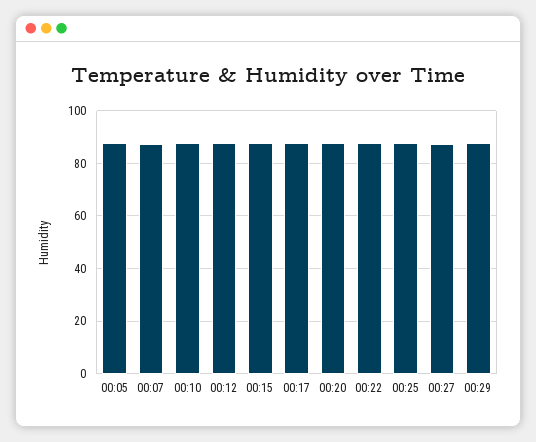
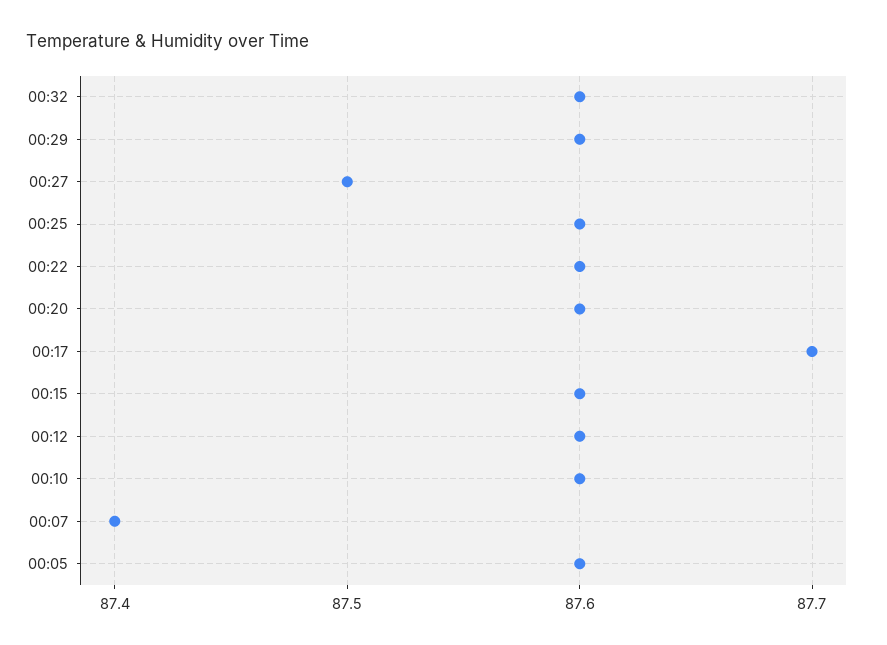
00:32: none -> 87.6

